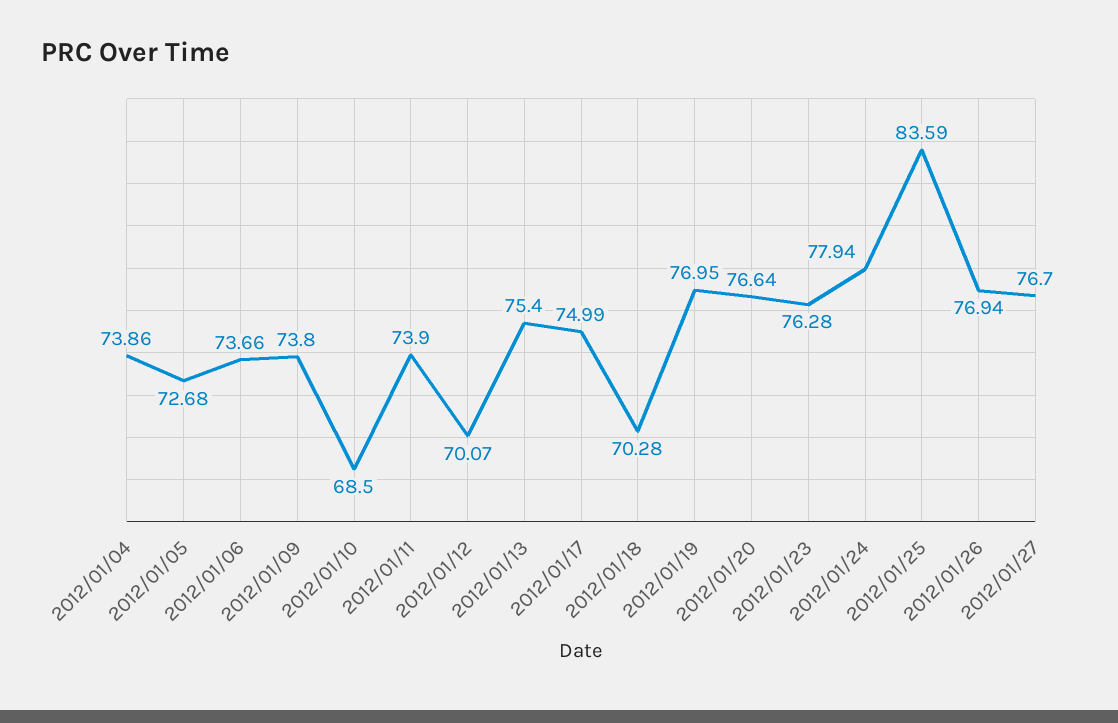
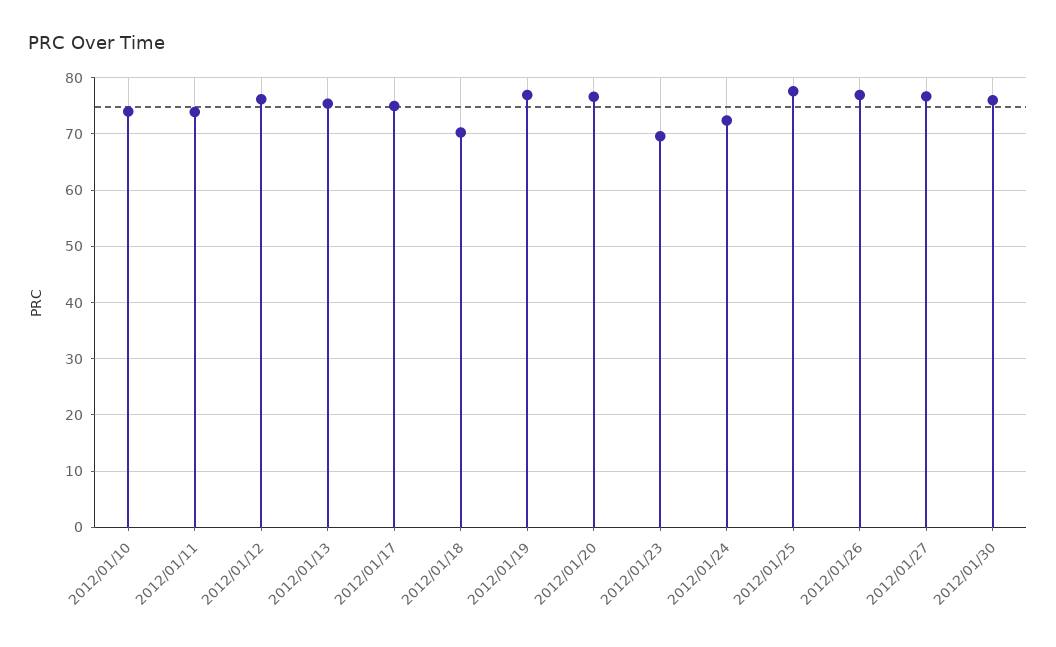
2012/01/04: 73.86 -> none
2012/01/05: 72.68 -> none
2012/01/06: 73.66 -> none
2012/01/09: 73.8 -> none
2012/01/10: 68.5 -> 74
2012/01/12: 70.07 -> 76
2012/01/23: 76.28 -> 70
2012/01/24: 77.94 -> 72
2012/01/25: 83.59 -> 78
2012/01/30: none -> 76

